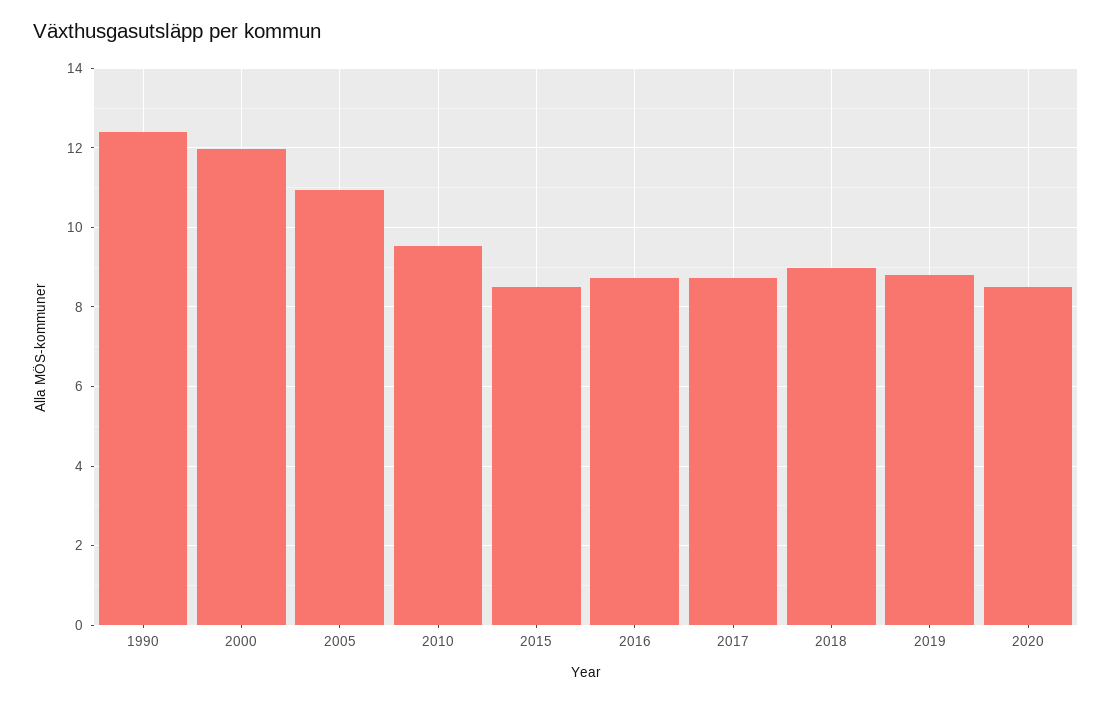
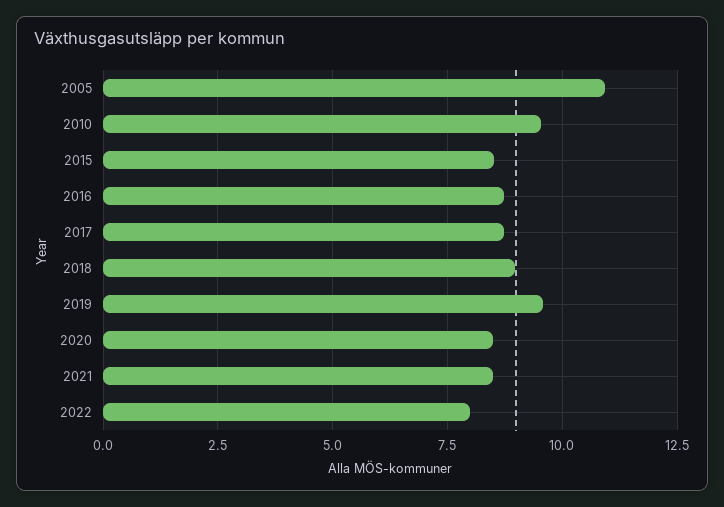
1990: 12.4 -> none
2000: 12 -> none
2019: 8.8 -> 9.5
2021: none -> 8.5
2022: none -> 8

